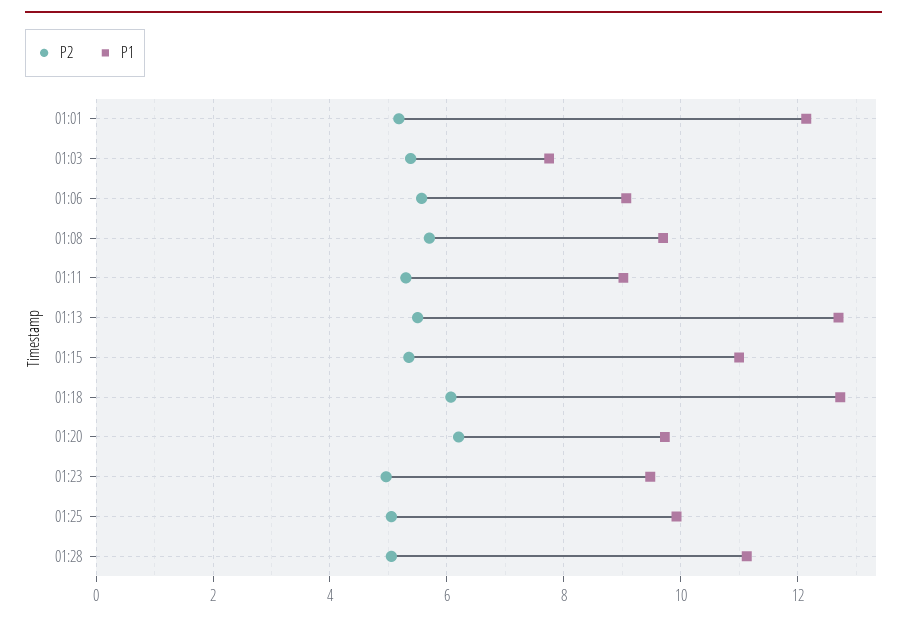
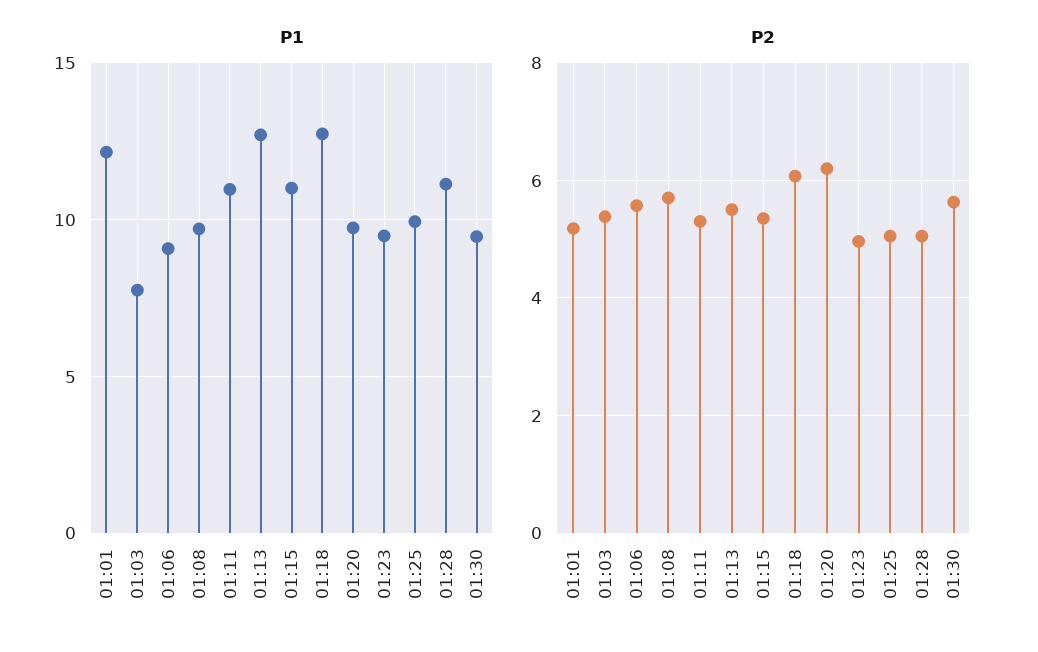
P1, 01:11: 9 -> 11
P1, 01:30: none -> 9.5
P2, 01:30: none -> 5.6

